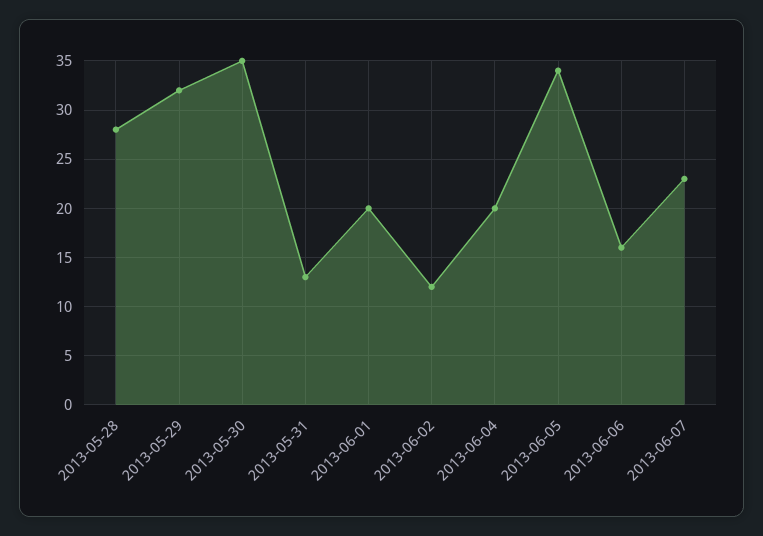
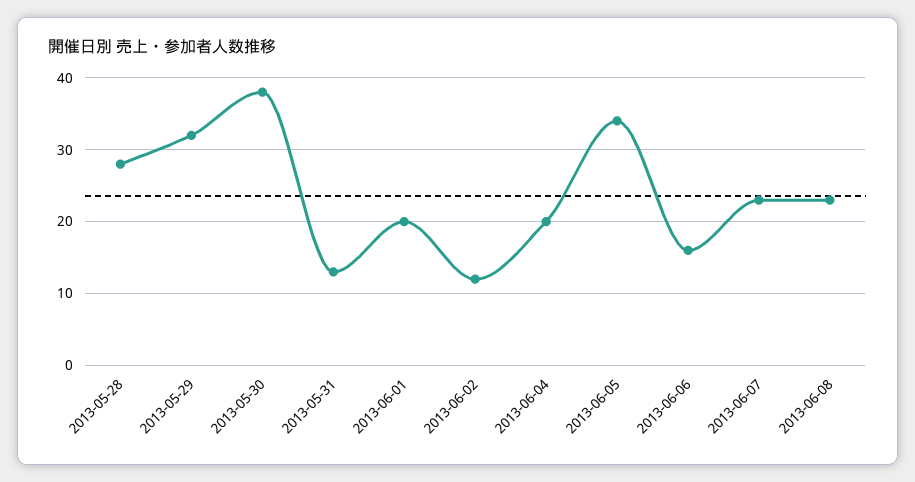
2013-05-30: 35 -> 38
2013-06-08: none -> 23

